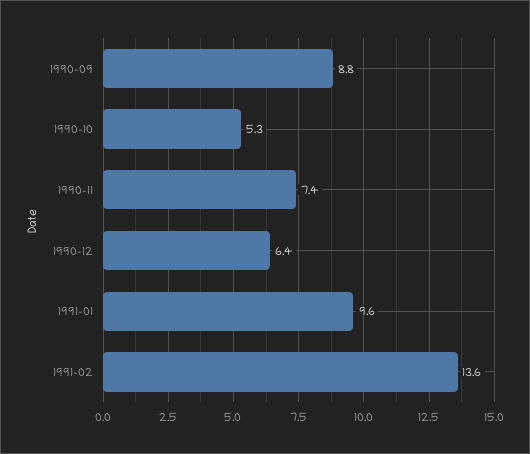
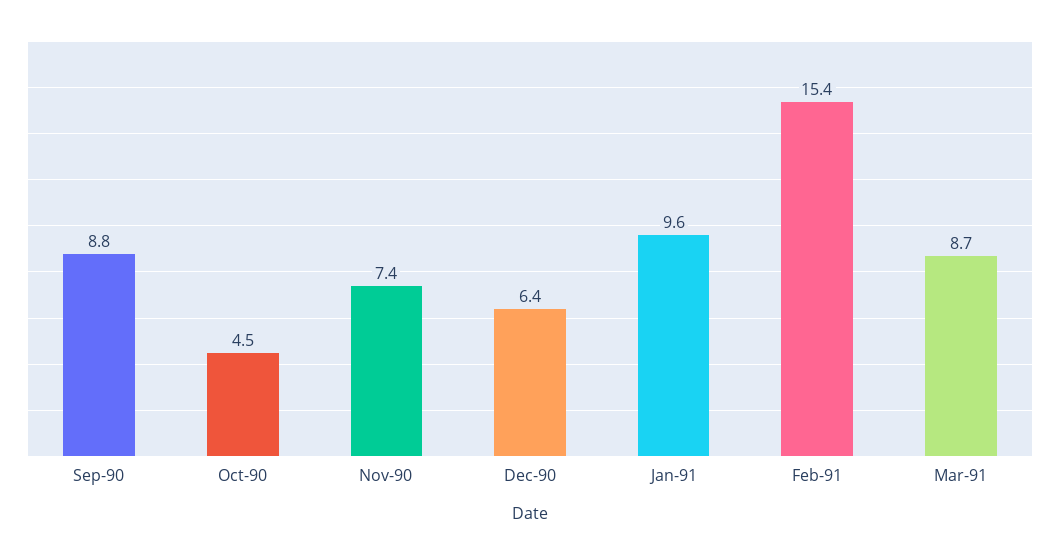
1990-10: 5.3 -> 4.5
1991-02: 13.6 -> 15.4
Mar-91: none -> 8.7

